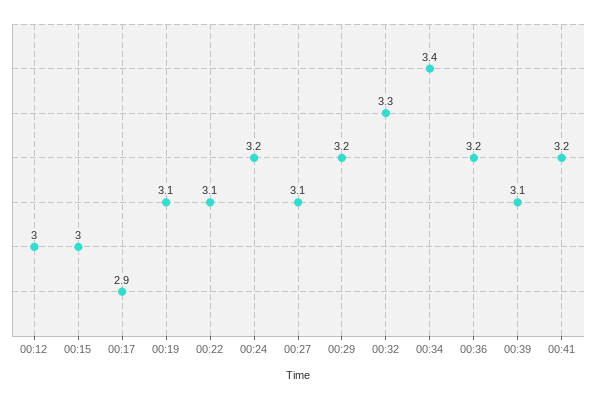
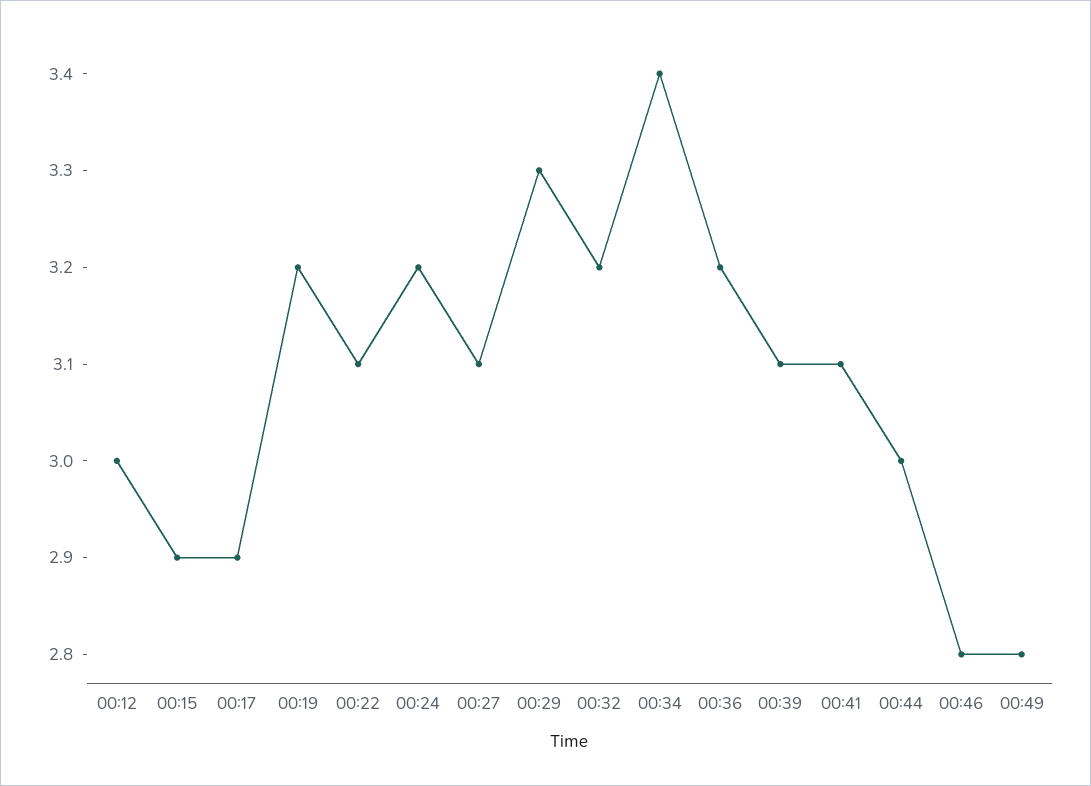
00:15: 3 -> 2.9
00:19: 3.1 -> 3.2
00:29: 3.2 -> 3.3
00:32: 3.3 -> 3.2
00:41: 3.2 -> 3.1
00:44: none -> 3
00:46: none -> 2.8
00:49: none -> 2.8

